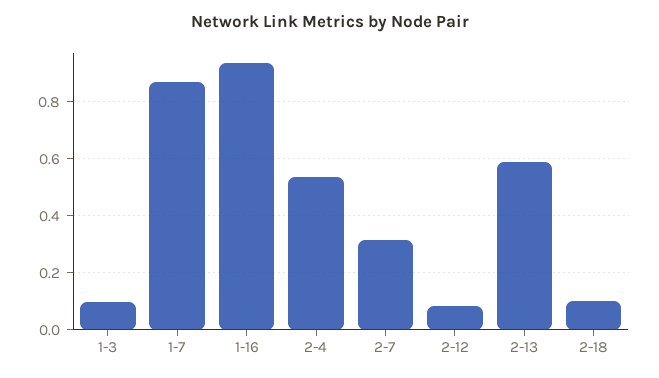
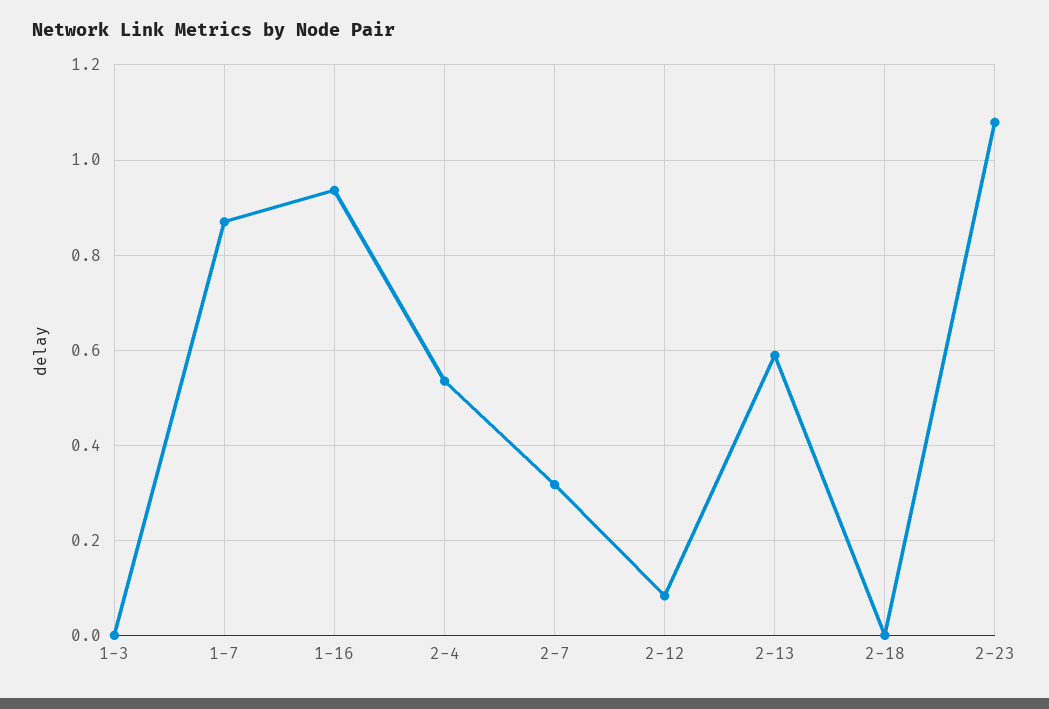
1-3: 0.1 -> 0
2-18: 0.1 -> 0
2-23: none -> 1.08

